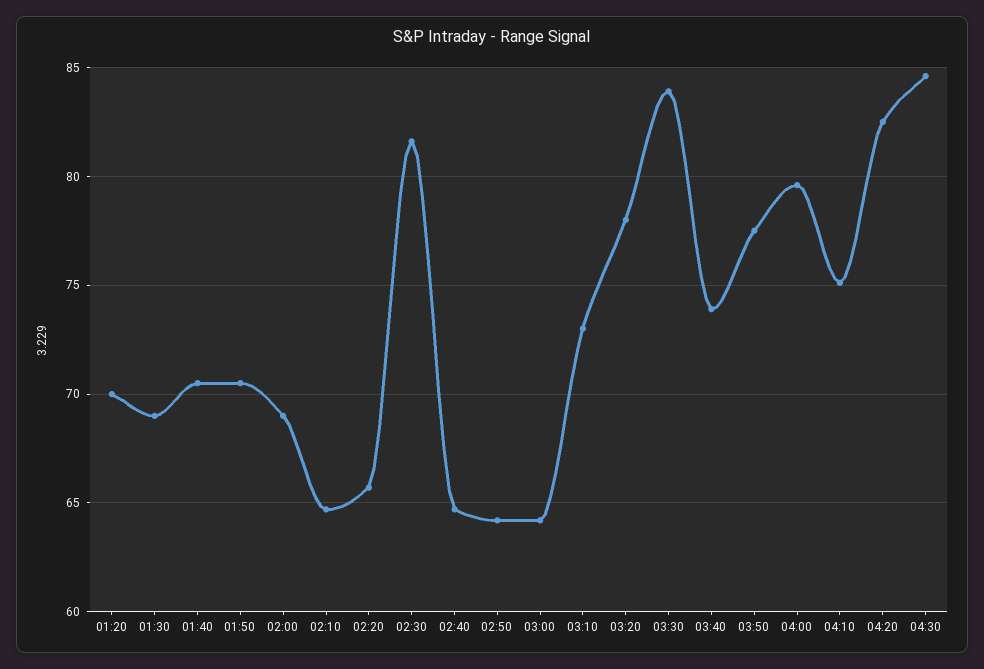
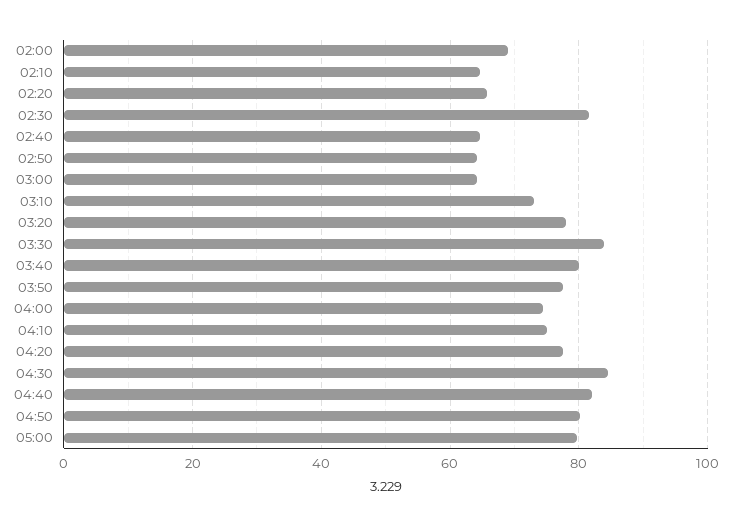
01:20: 70 -> none
01:30: 69 -> none
01:40: 70.5 -> none
01:50: 70.5 -> none
03:40: 74 -> 80
04:00: 79.5 -> 74
04:20: 82.5 -> 78
04:40: none -> 82
04:50: none -> 80
05:00: none -> 80

